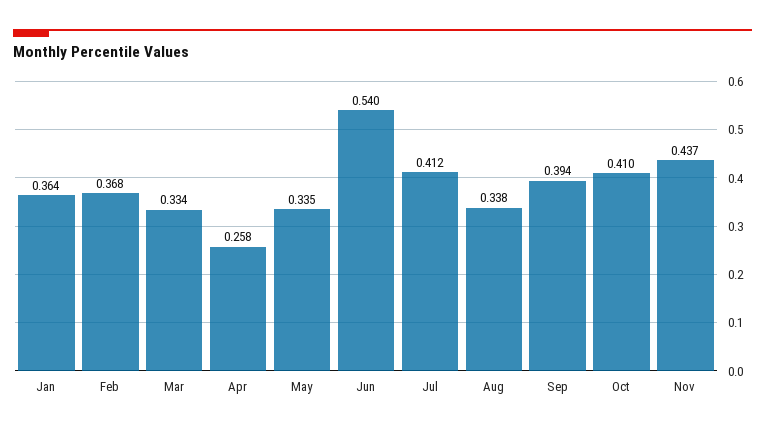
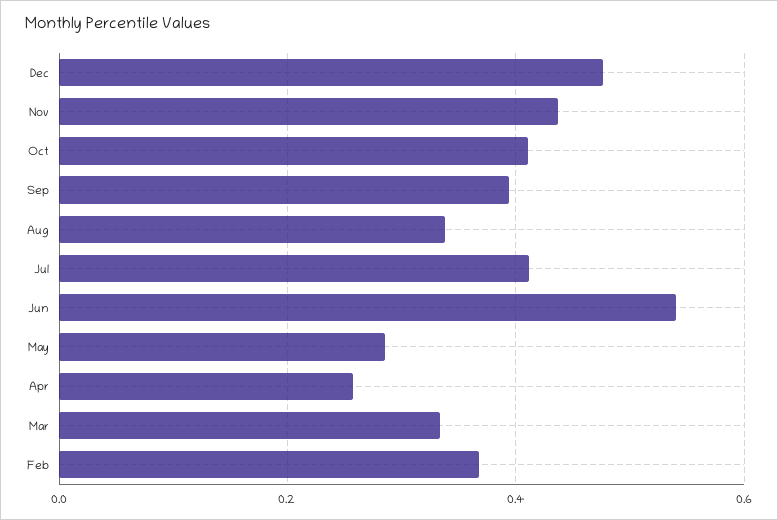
Jan: 0.364 -> none
May: 0.335 -> 0.28
Dec: none -> 0.48

